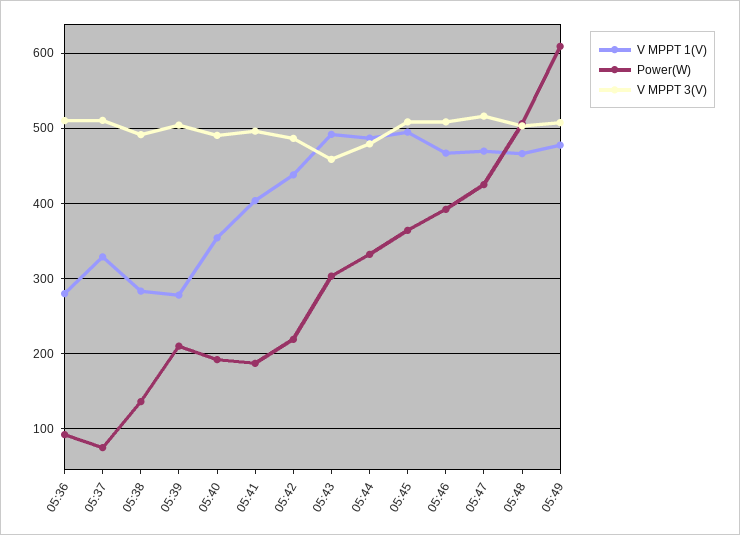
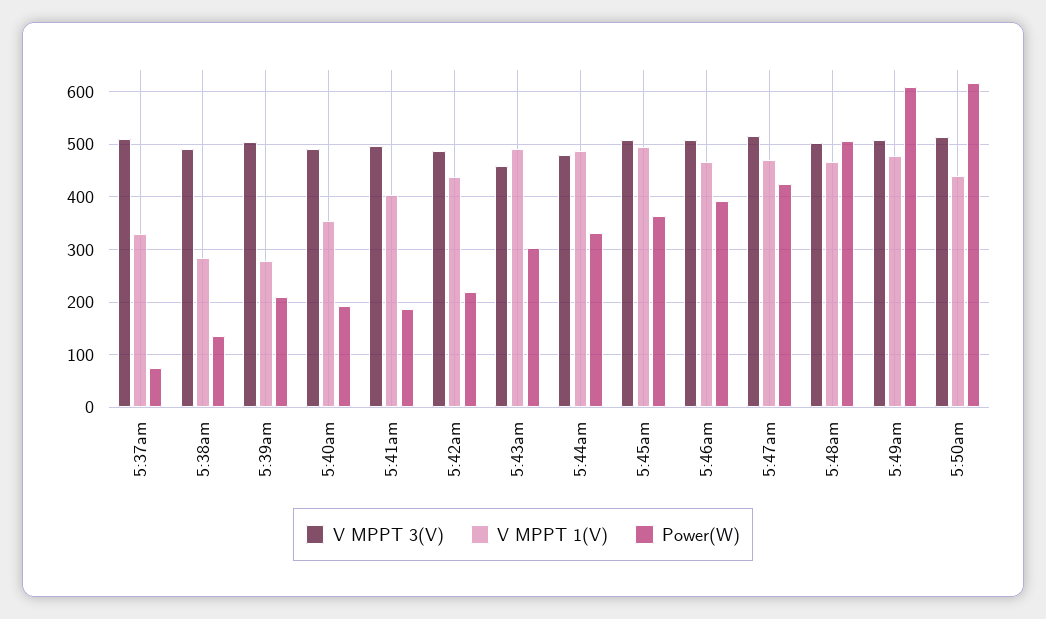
V MPPT 1(V), 05:36: 280 -> none
Power(W), 05:36: 90 -> none
V MPPT 3(V), 05:36: 510 -> none
V MPPT 3(V), 5:50am: none -> 520
V MPPT 1(V), 5:50am: none -> 440
Power(W), 5:50am: none -> 620

